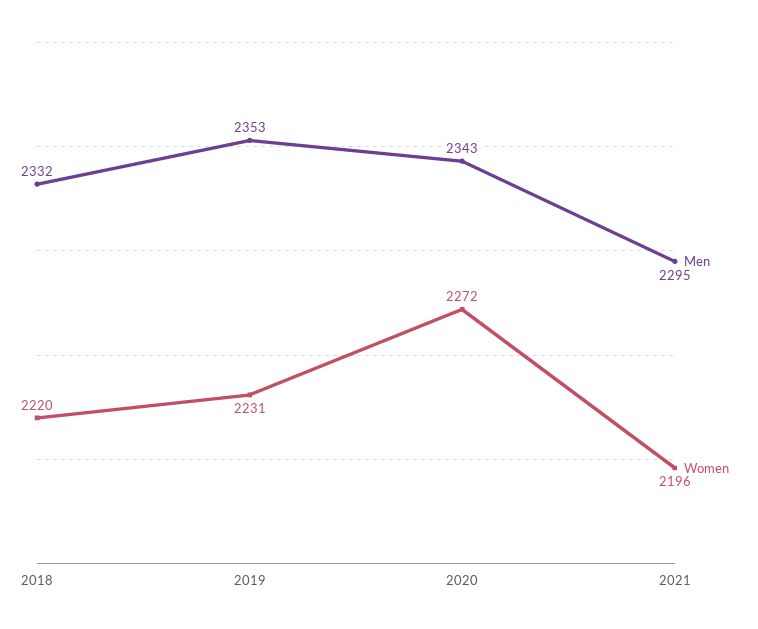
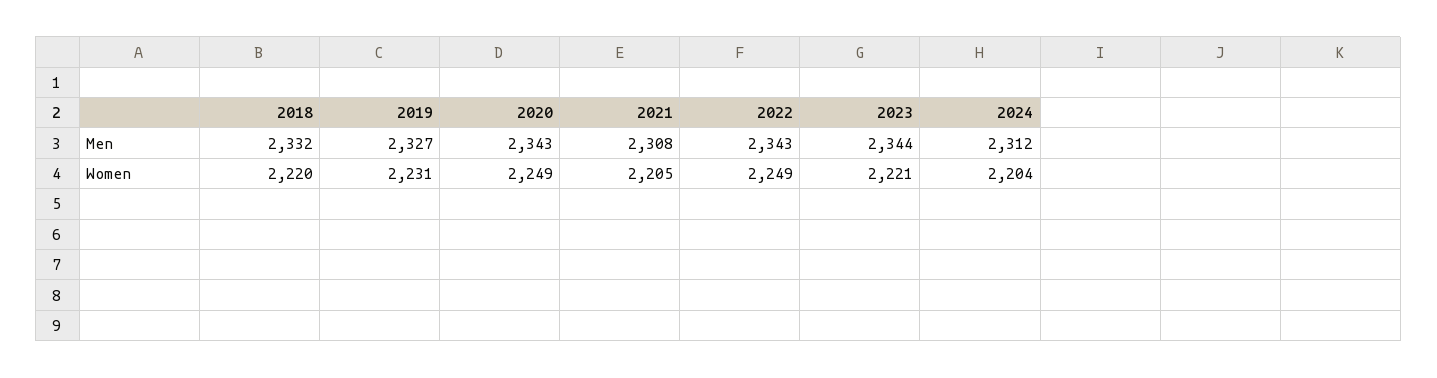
Men, 2019: 2353 -> 2327
Women, 2020: 2272 -> 2249
Men, 2021: 2295 -> 2308
Women, 2021: 2196 -> 2205
Men, 2022: none -> 2343
Men, 2023: none -> 2344
Men, 2024: none -> 2312
Women, 2022: none -> 2249
Women, 2023: none -> 2221
Women, 2024: none -> 2204

